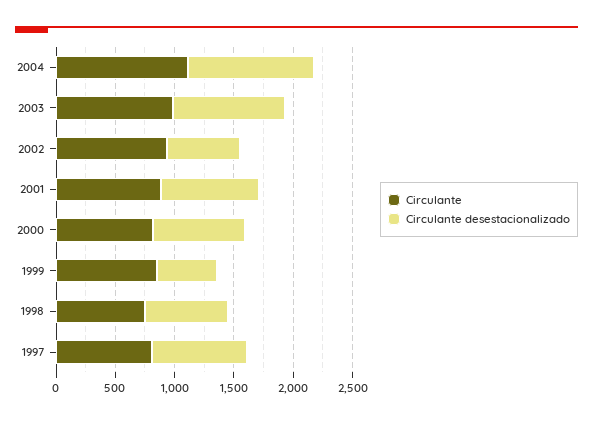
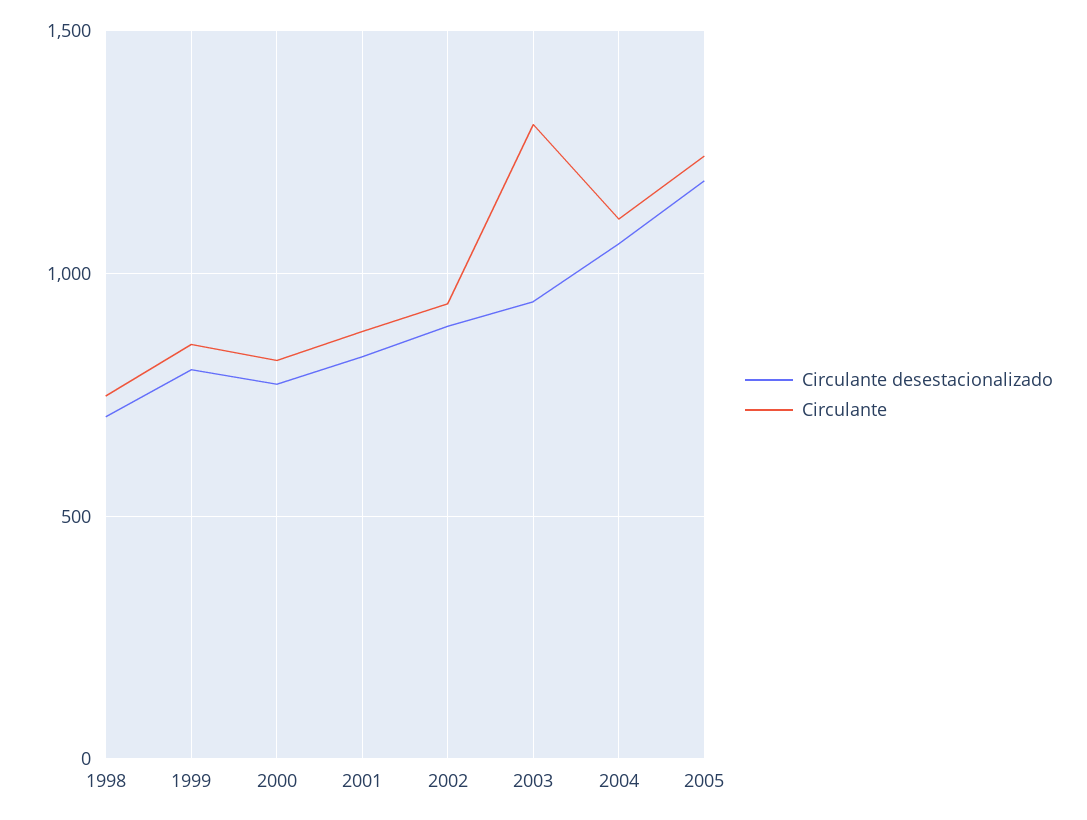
Circulante, 2003: 1000 -> 1300
Circulante desestacionalizado, 2002: 600 -> 900
Circulante desestacionalizado, 1999: 500 -> 800
Circulante, 1997: 800 -> none
Circulante desestacionalizado, 1997: 800 -> none
Circulante desestacionalizado, 2005: none -> 1200
Circulante, 2005: none -> 1250

